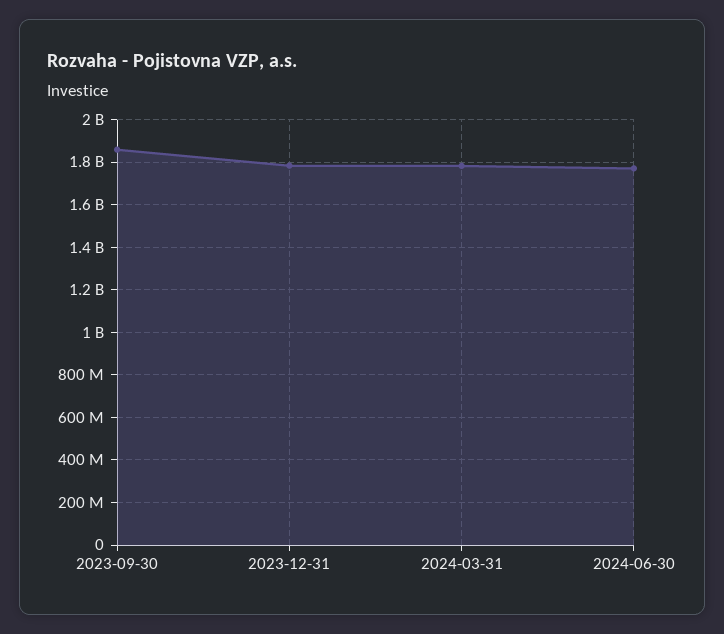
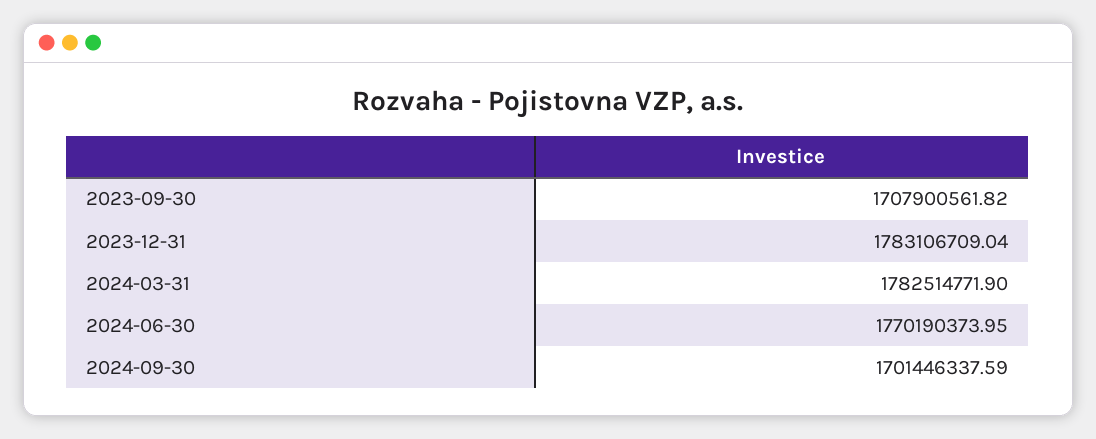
2023-09-30: 1850000000 -> 1707900561.82
2024-09-30: none -> 1701446337.59

